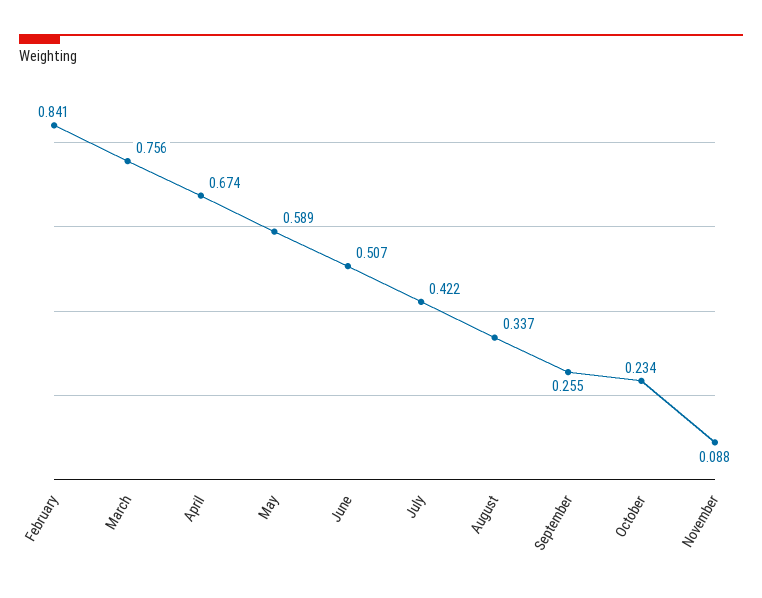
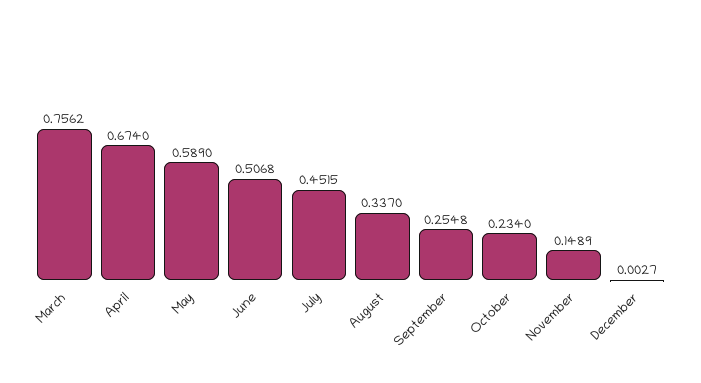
February: 0.841 -> none
July: 0.422 -> 0.4515
November: 0.088 -> 0.1489
December: none -> 0.0027

